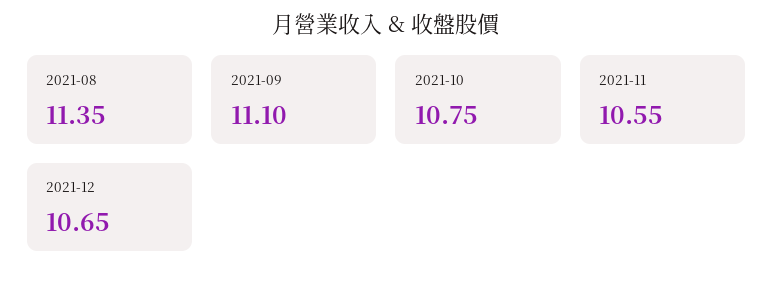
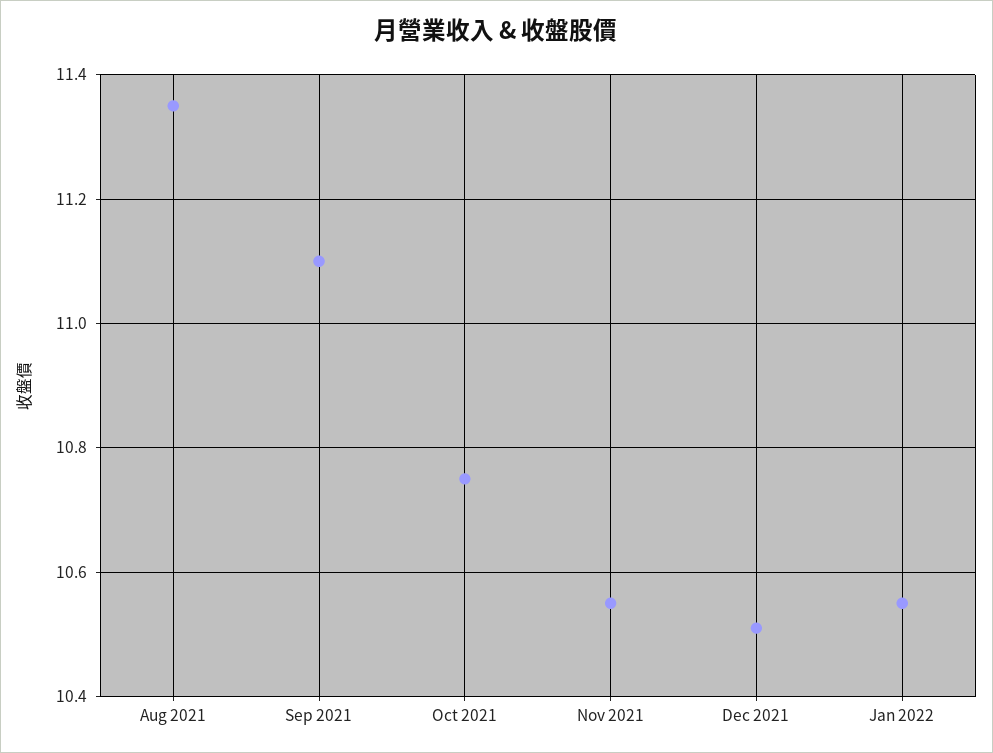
2021-12: 10.65 -> 10.5
Jan 2022: none -> 10.55

